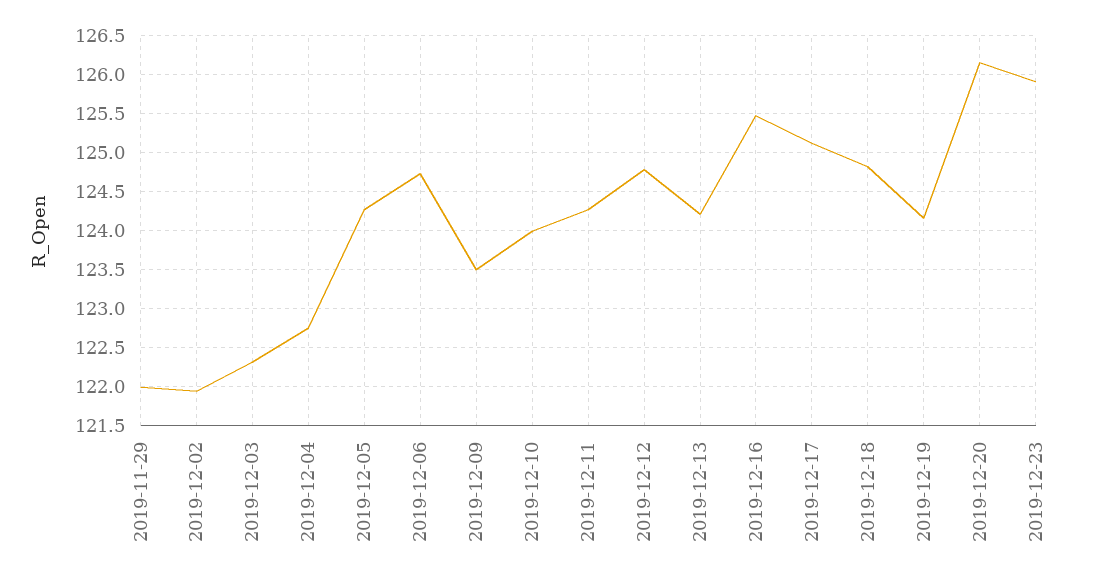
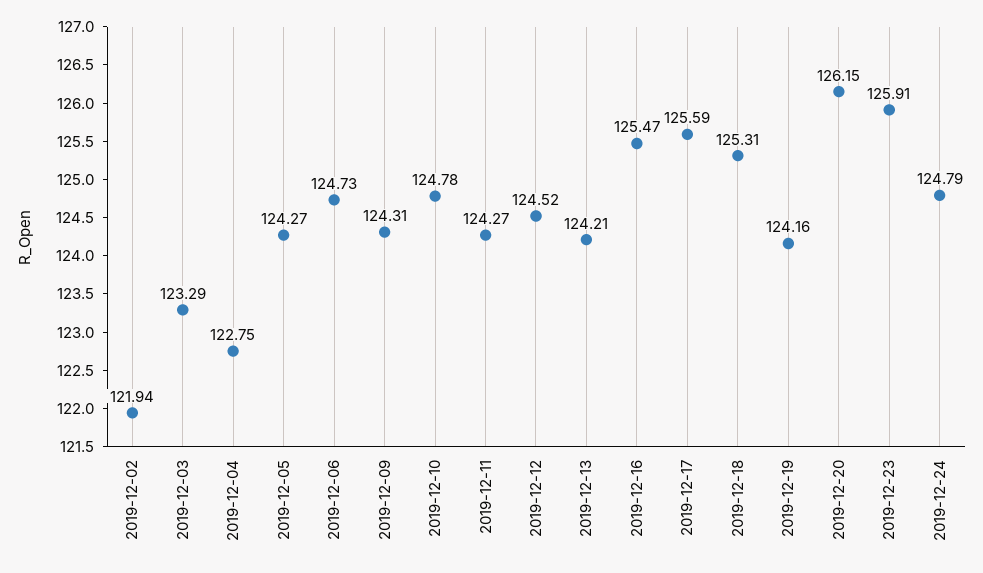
2019-11-29: 122 -> none
2019-12-03: 122.3 -> 123.29
2019-12-09: 123.5 -> 124.31
2019-12-10: 124 -> 124.78
2019-12-12: 124.8 -> 124.52
2019-12-17: 125.1 -> 125.59
2019-12-18: 124.8 -> 125.31
2019-12-24: none -> 124.79

